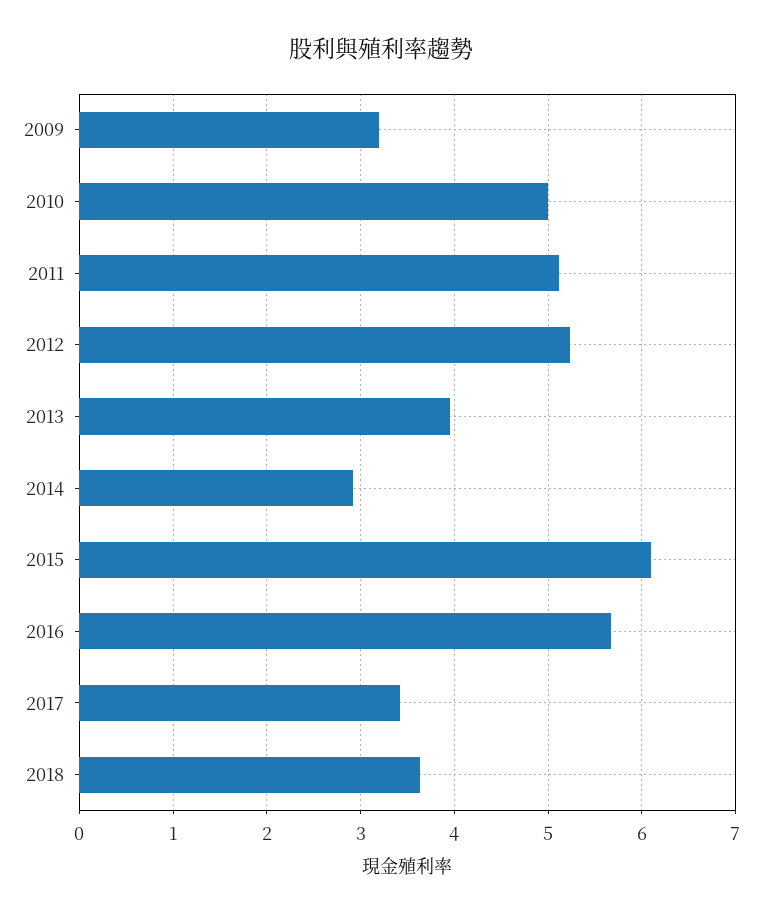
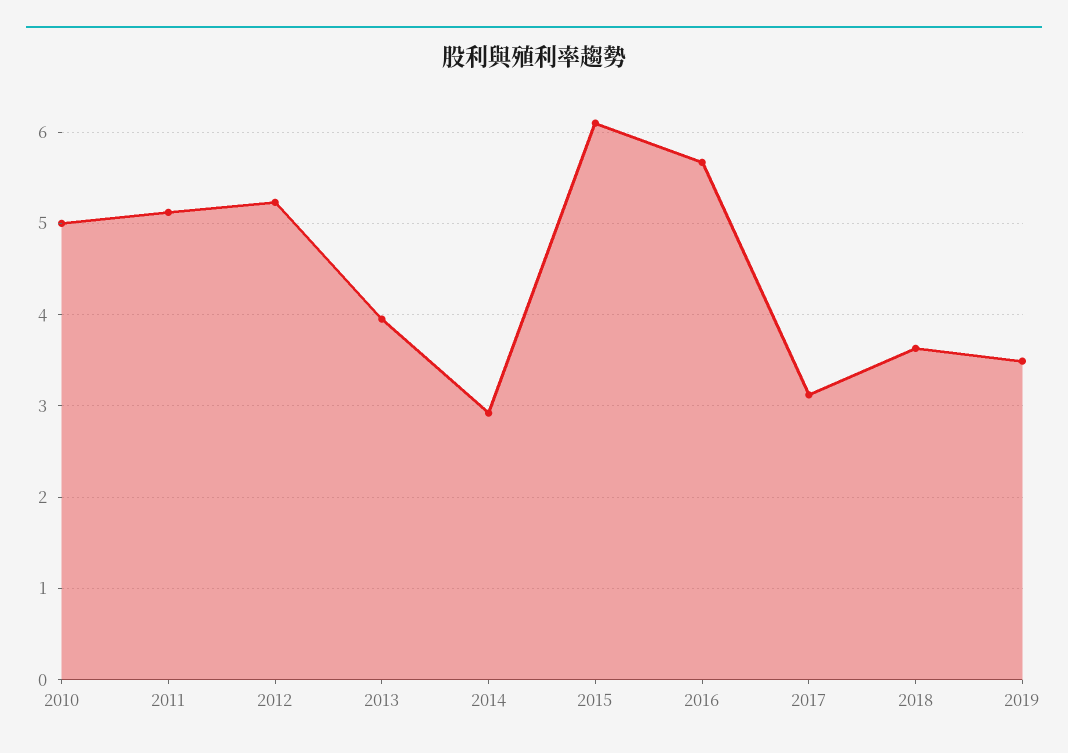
2009: 3.2 -> none
2017: 3.4 -> 3.1
2019: none -> 3.5

